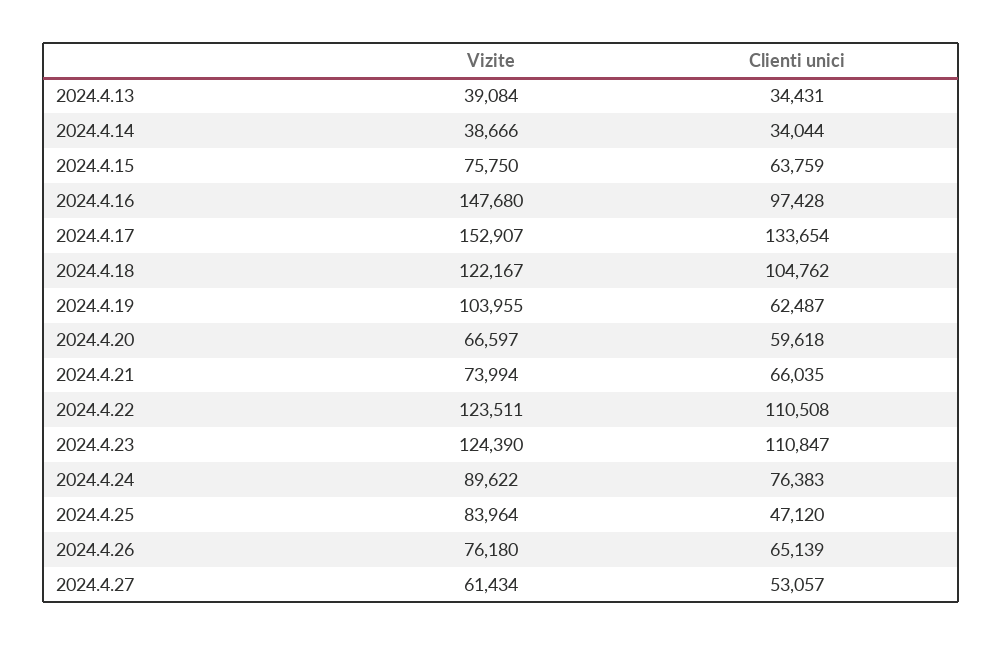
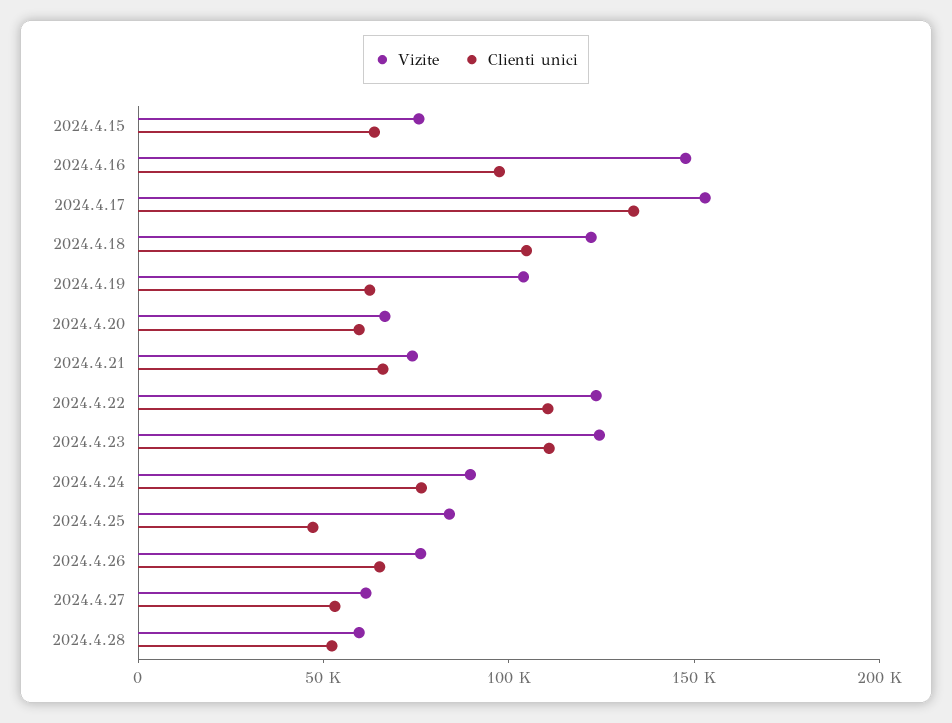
Vizite, 2024.4.13: 39084 -> none
Clienti unici, 2024.4.13: 34431 -> none
Vizite, 2024.4.14: 38666 -> none
Clienti unici, 2024.4.14: 34044 -> none
Vizite, 2024.4.28: none -> 60000
Clienti unici, 2024.4.28: none -> 50000

